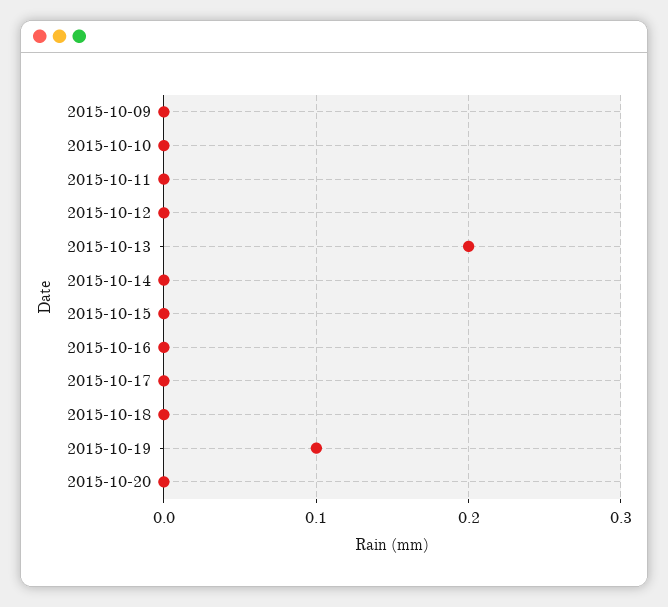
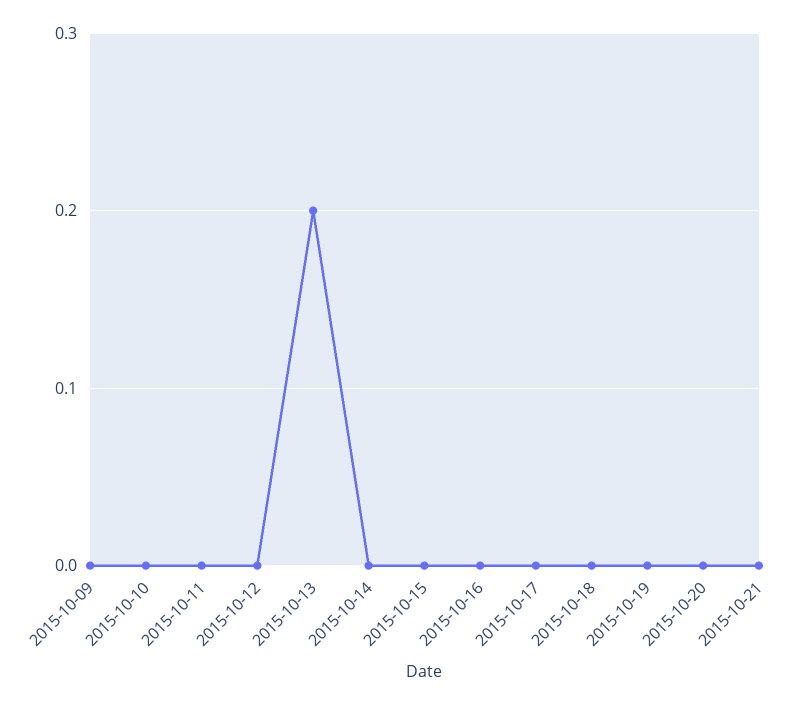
2015-10-19: 0.1 -> 0
2015-10-21: none -> 0

